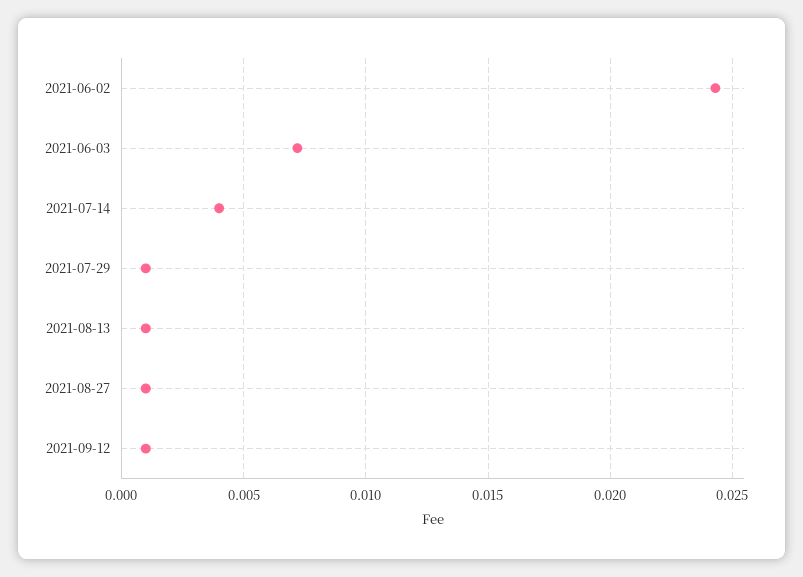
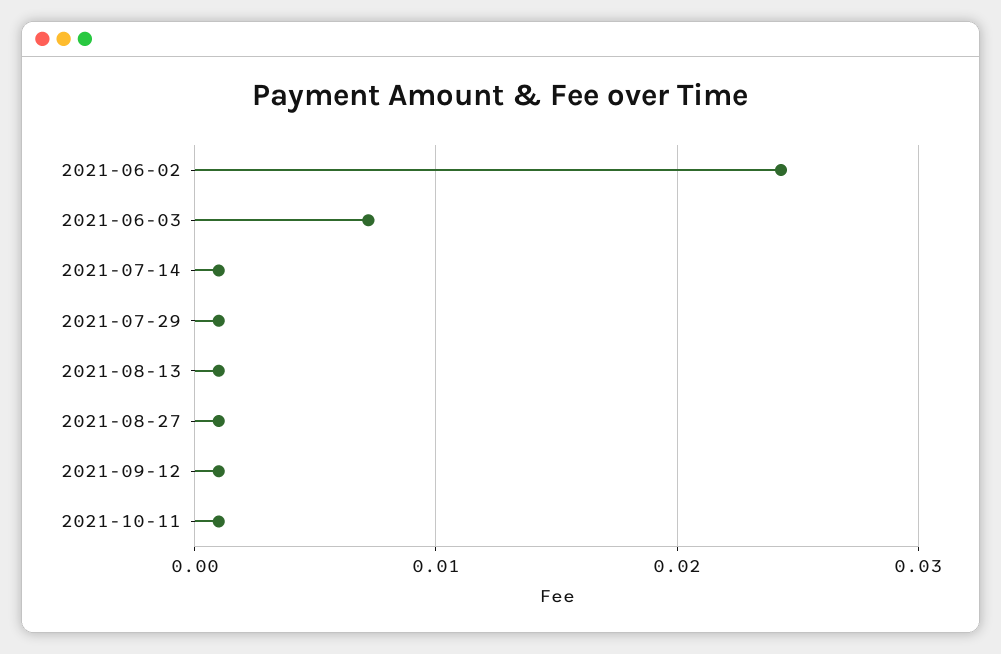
2021-07-14: 0.004 -> 0.001
2021-10-11: none -> 0.001

